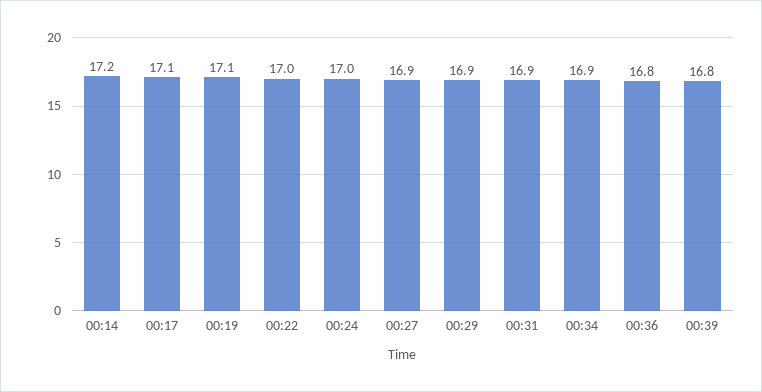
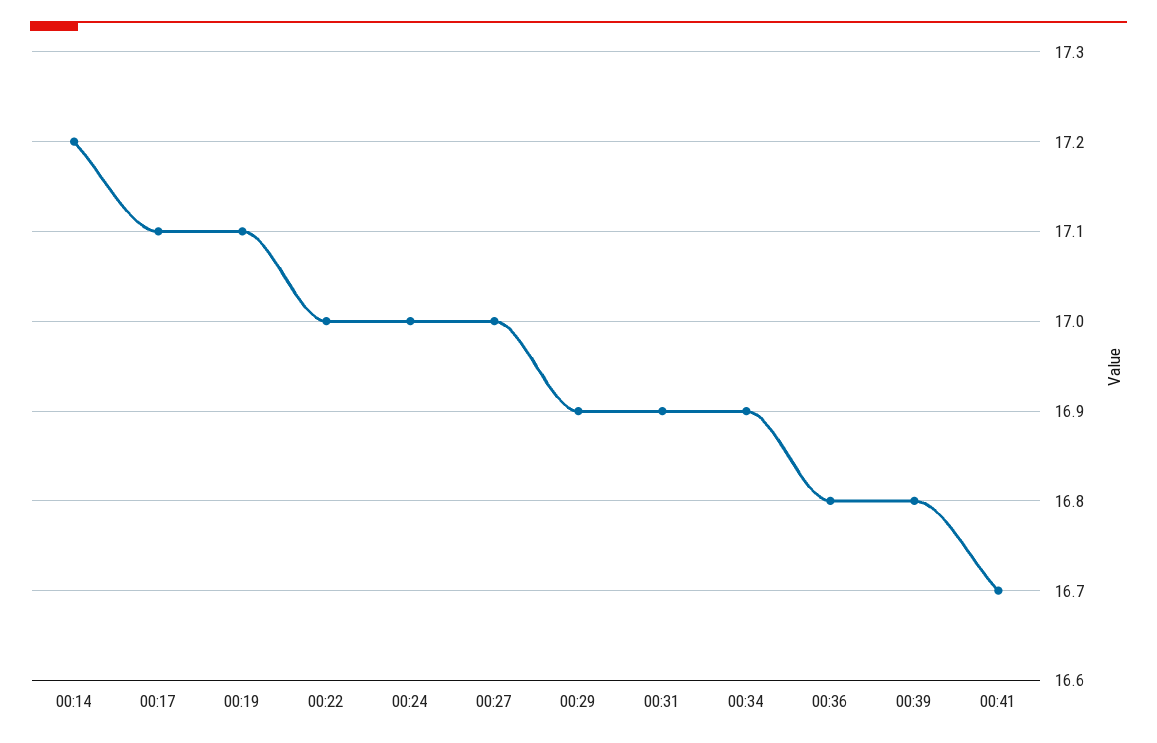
00:27: 16.9 -> 17
00:41: none -> 16.7

